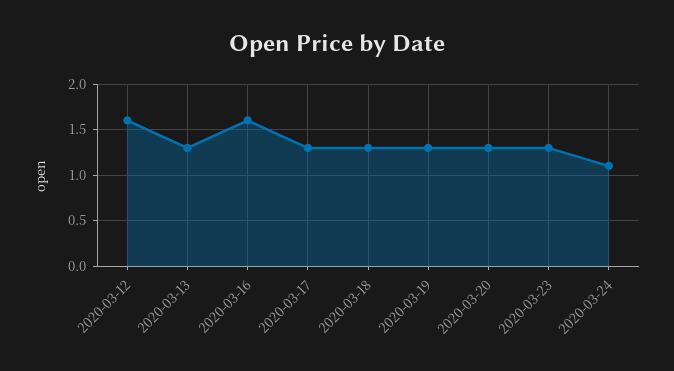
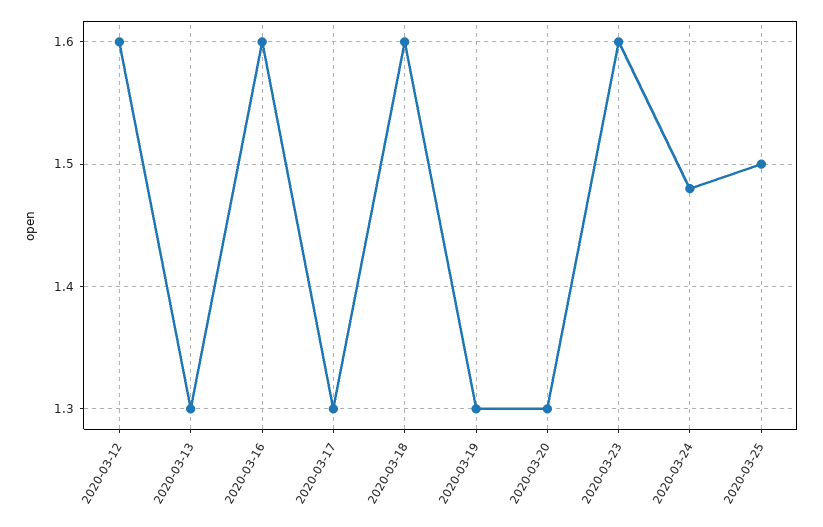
2020-03-18: 1.3 -> 1.6
2020-03-23: 1.3 -> 1.6
2020-03-24: 1.1 -> 1.48
2020-03-25: none -> 1.5

